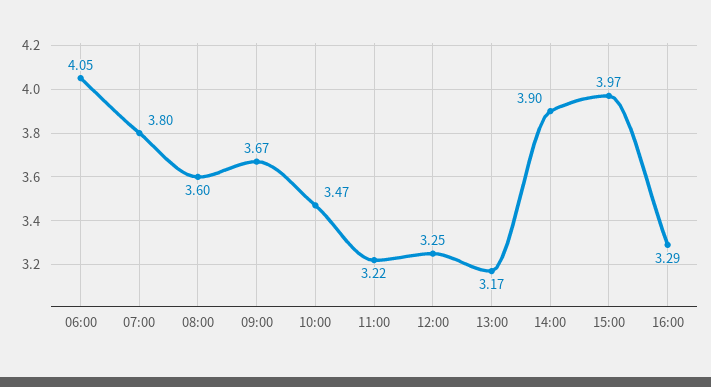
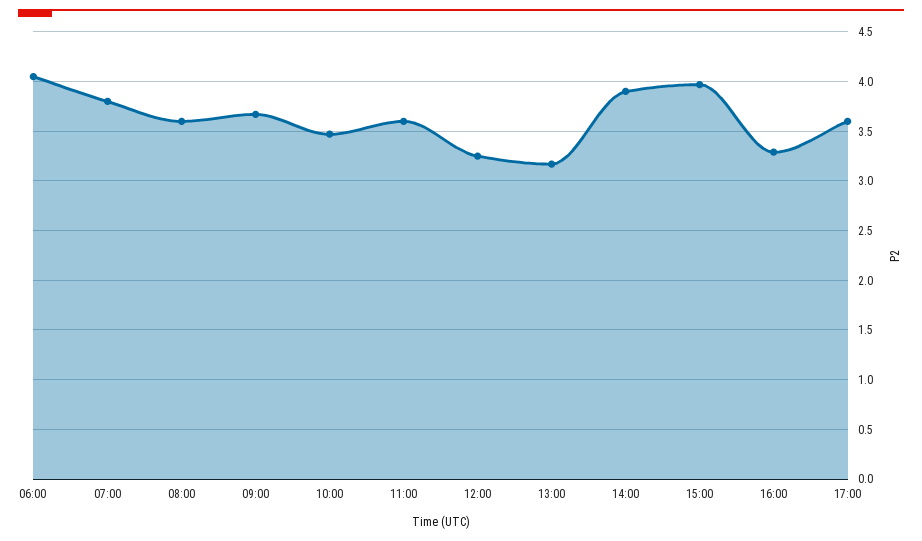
11:00: 3.22 -> 3.6
17:00: none -> 3.6

